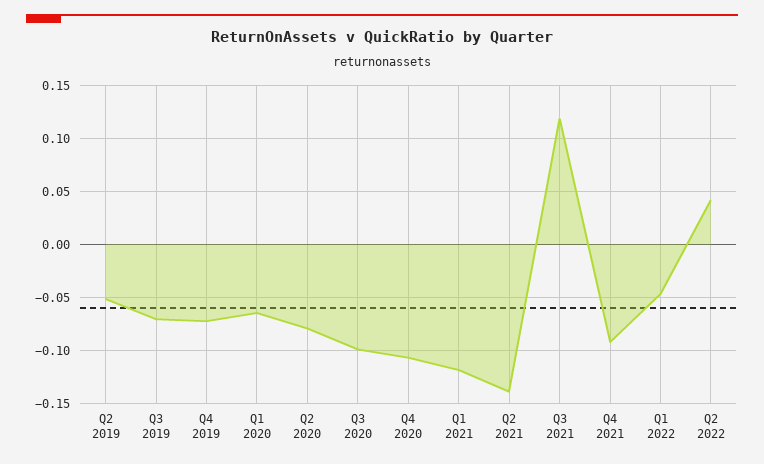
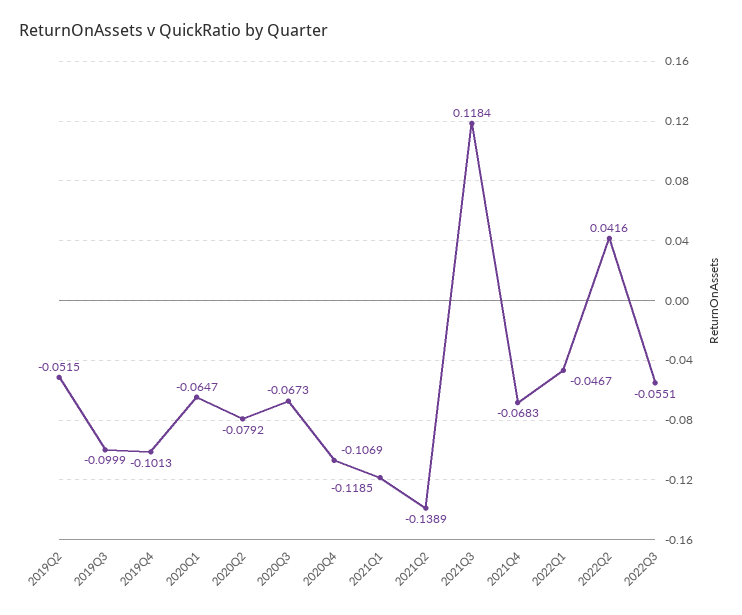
Q3 2019: -0.07 -> -0.0999
Q4 2019: -0.07 -> -0.1013
Q3 2020: -0.1 -> -0.0673
Q4 2021: -0.09 -> -0.0683
2022Q3: none -> -0.0551

